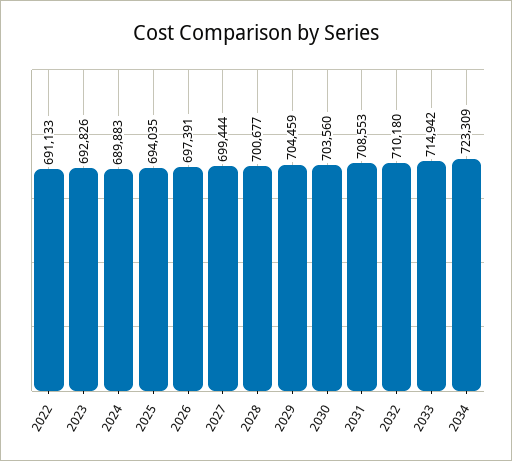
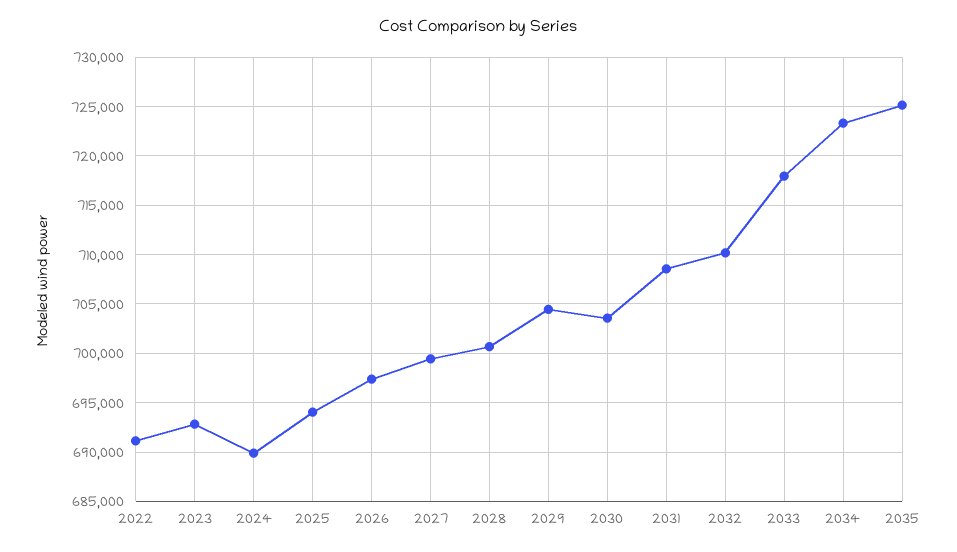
2033: 714942 -> 718000
2035: none -> 725000

